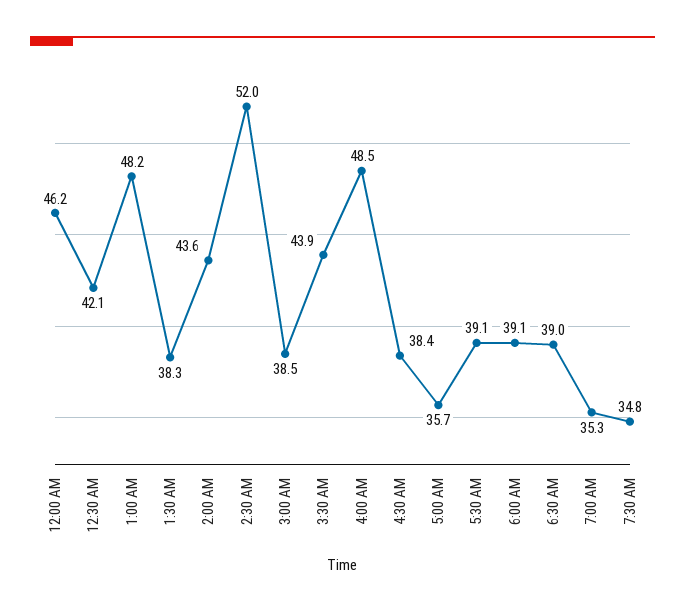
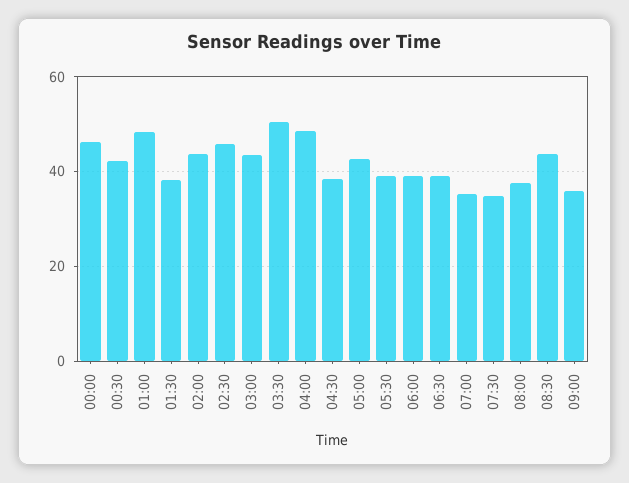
2:30 AM: 52 -> 46
3:00 AM: 38.5 -> 44
3:30 AM: 43.9 -> 50
5:00 AM: 35.7 -> 42
08:00: none -> 38
08:30: none -> 44
09:00: none -> 36

